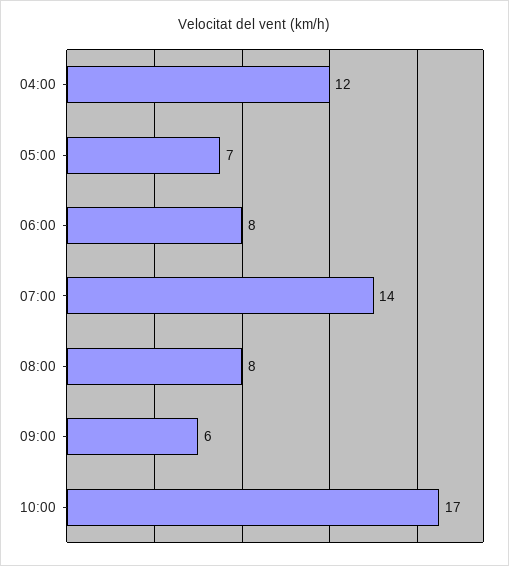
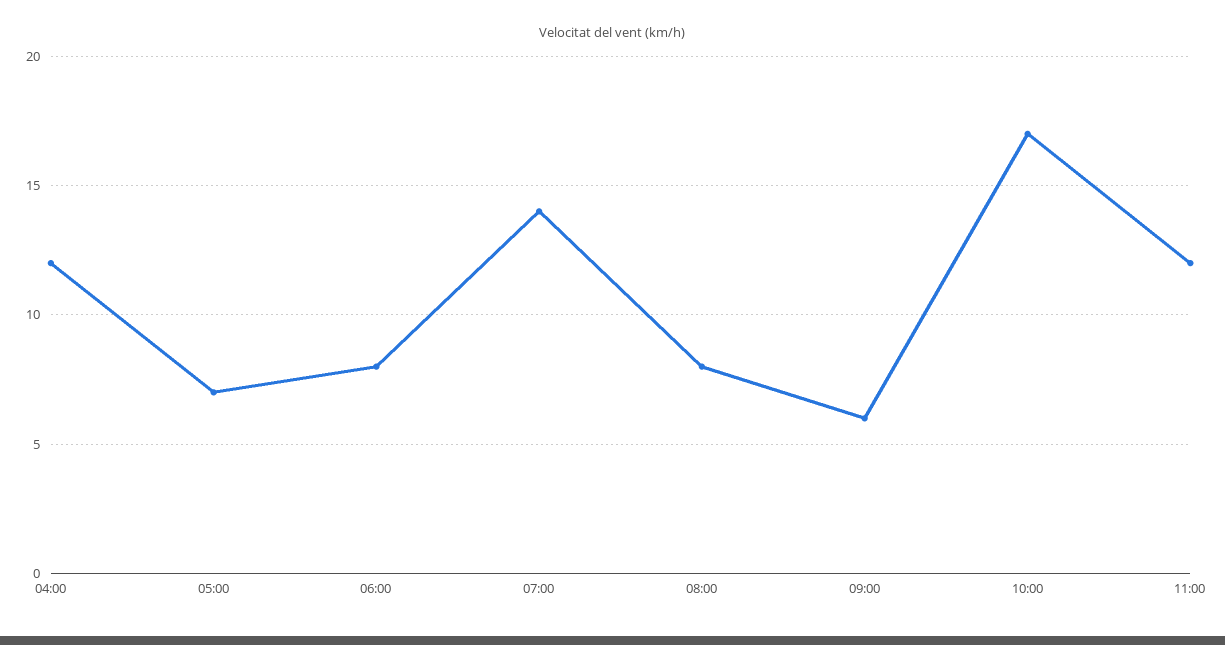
11:00: none -> 12

